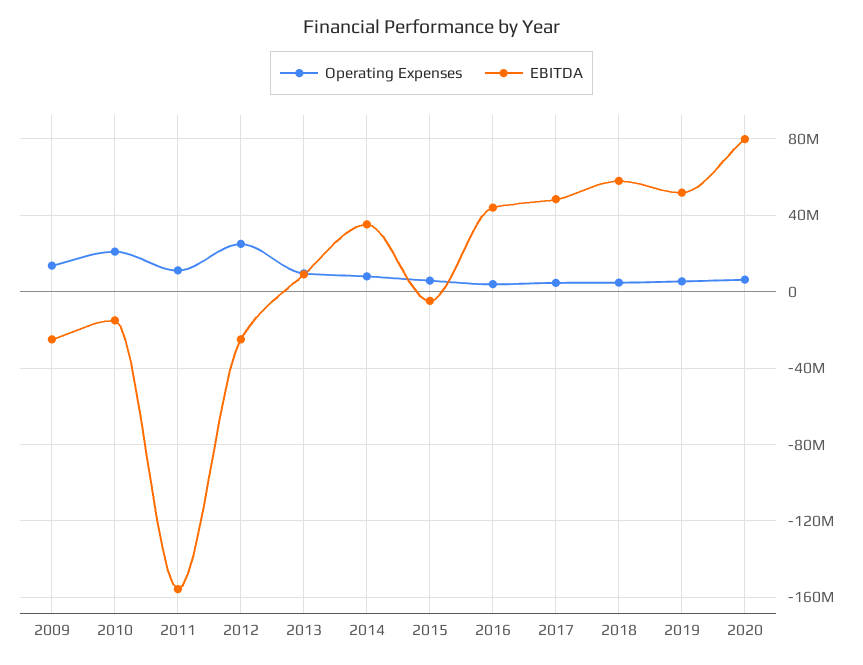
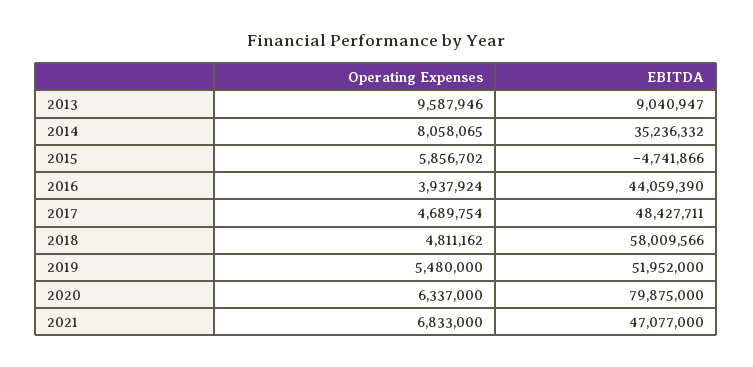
Operating Expenses, 2009: 15000000 -> none
EBITDA, 2009: -25000000 -> none
Operating Expenses, 2010: 20000000 -> none
EBITDA, 2010: -15000000 -> none
Operating Expenses, 2011: 10000000 -> none
EBITDA, 2011: -155000000 -> none
Operating Expenses, 2012: 25000000 -> none
EBITDA, 2012: -25000000 -> none
Operating Expenses, 2021: none -> 6833000
EBITDA, 2021: none -> 47077000

